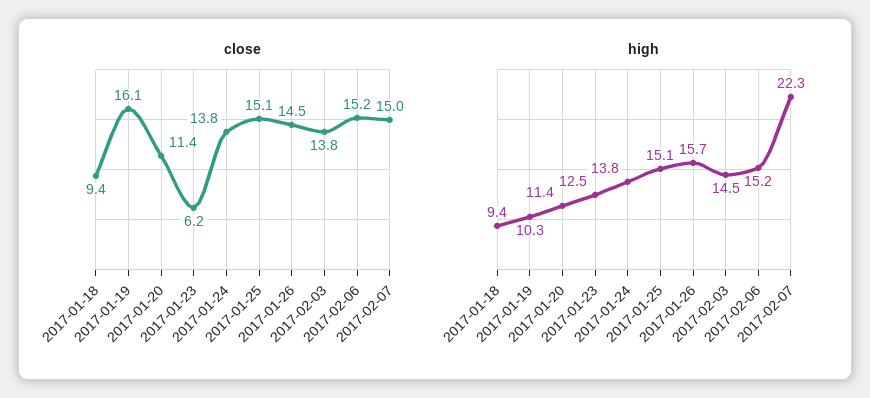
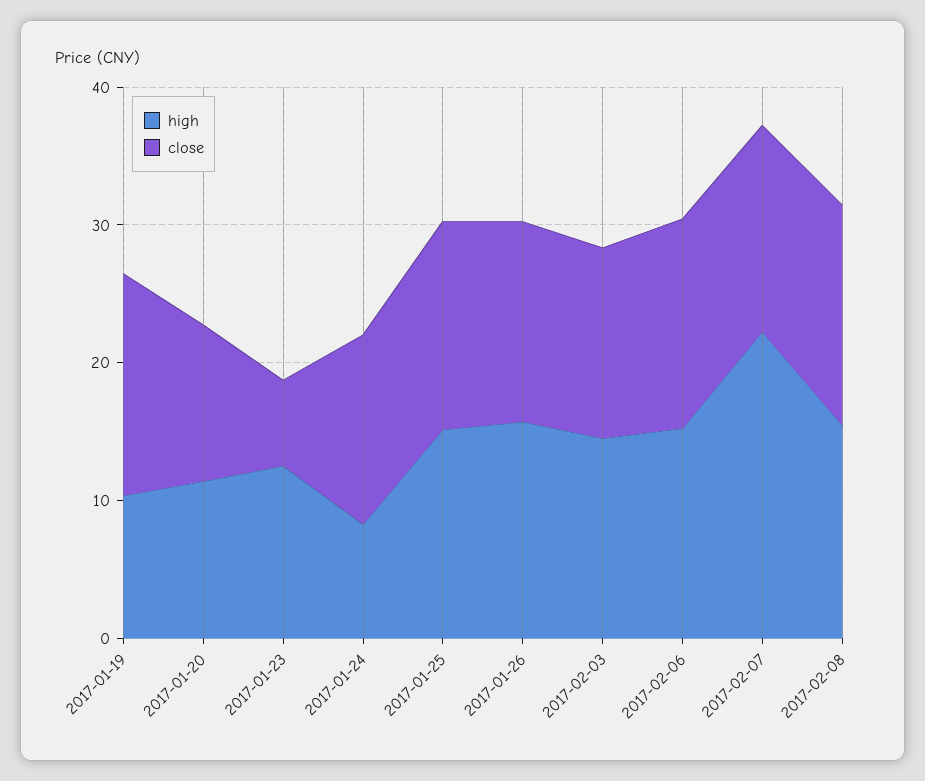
close, 2017-01-18: 9.4 -> none
high, 2017-01-18: 9.4 -> none
high, 2017-01-24: 13.8 -> 8
high, 2017-02-08: none -> 16
close, 2017-02-08: none -> 16

